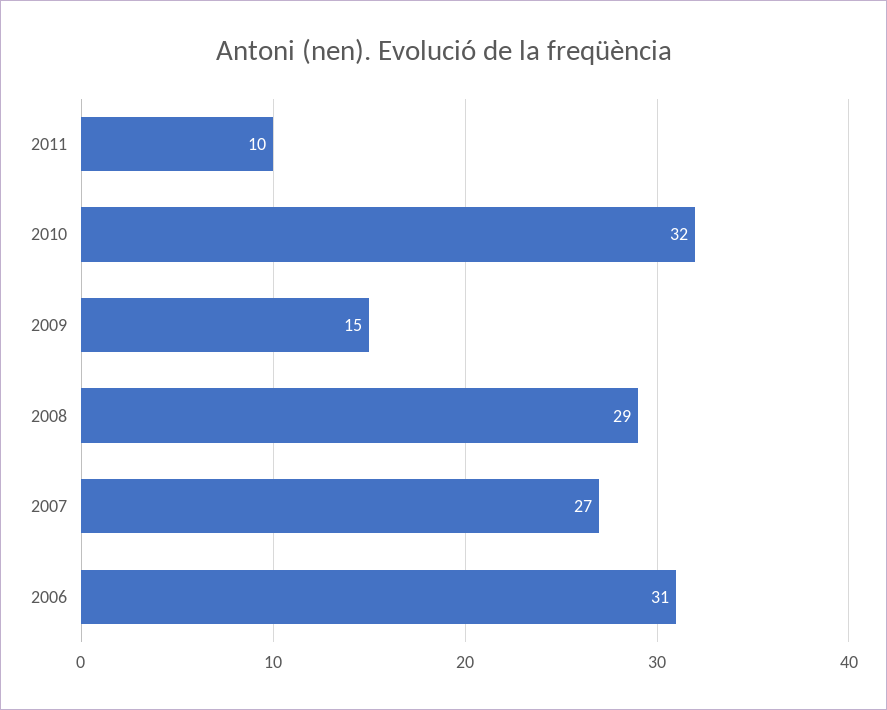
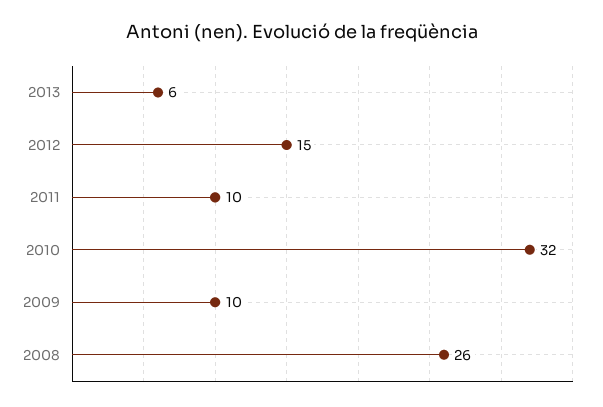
2009: 15 -> 10
2008: 29 -> 26
2007: 27 -> none
2006: 31 -> none
2013: none -> 6
2012: none -> 15

